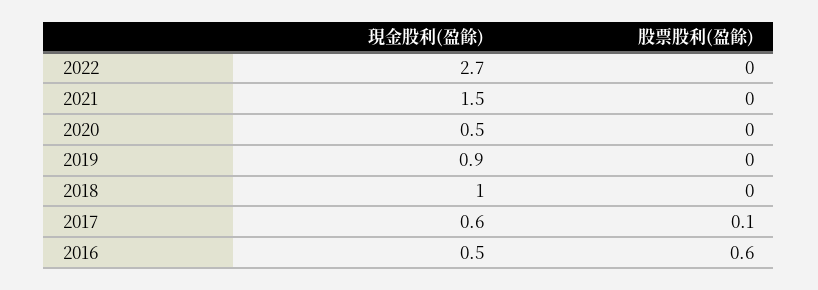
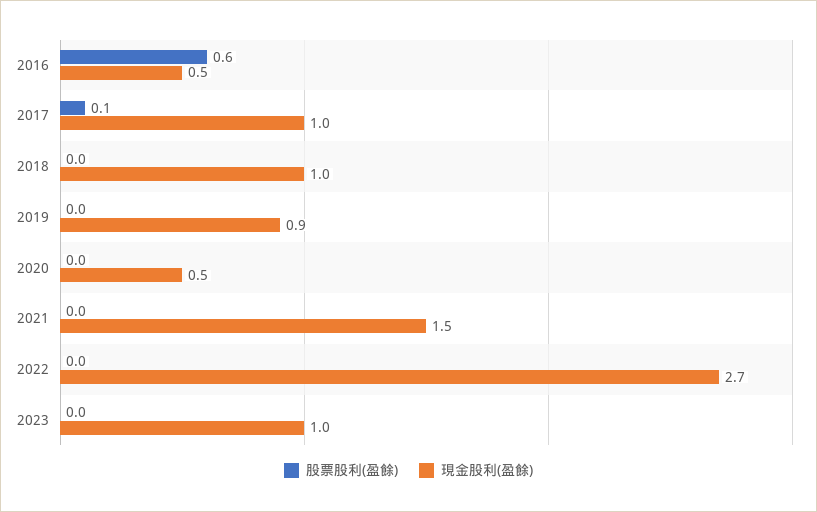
現金股利(盈餘), 2017: 0.6 -> 1
股票股利(盈餘), 2023: none -> 0
現金股利(盈餘), 2023: none -> 1

